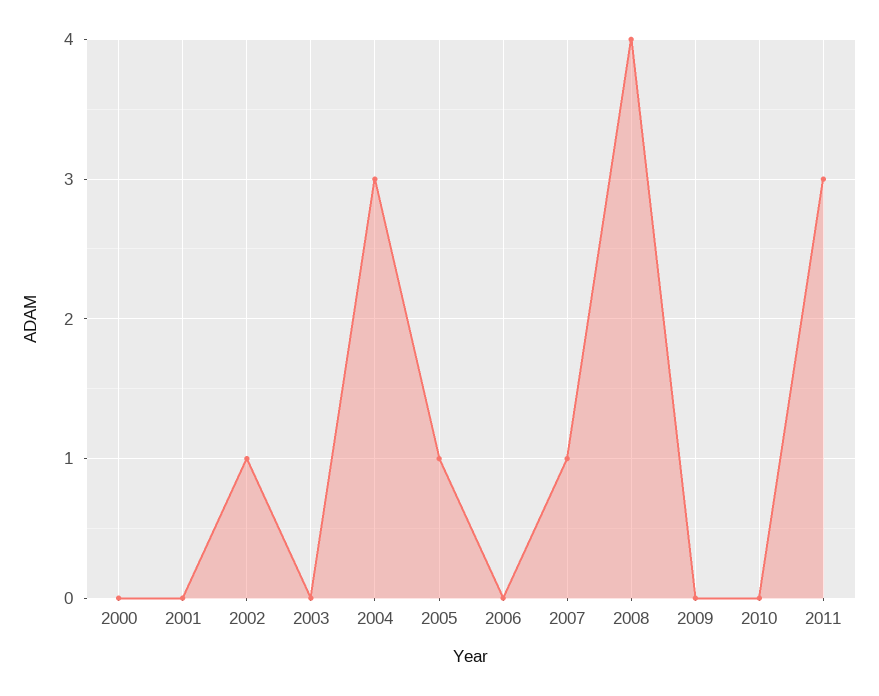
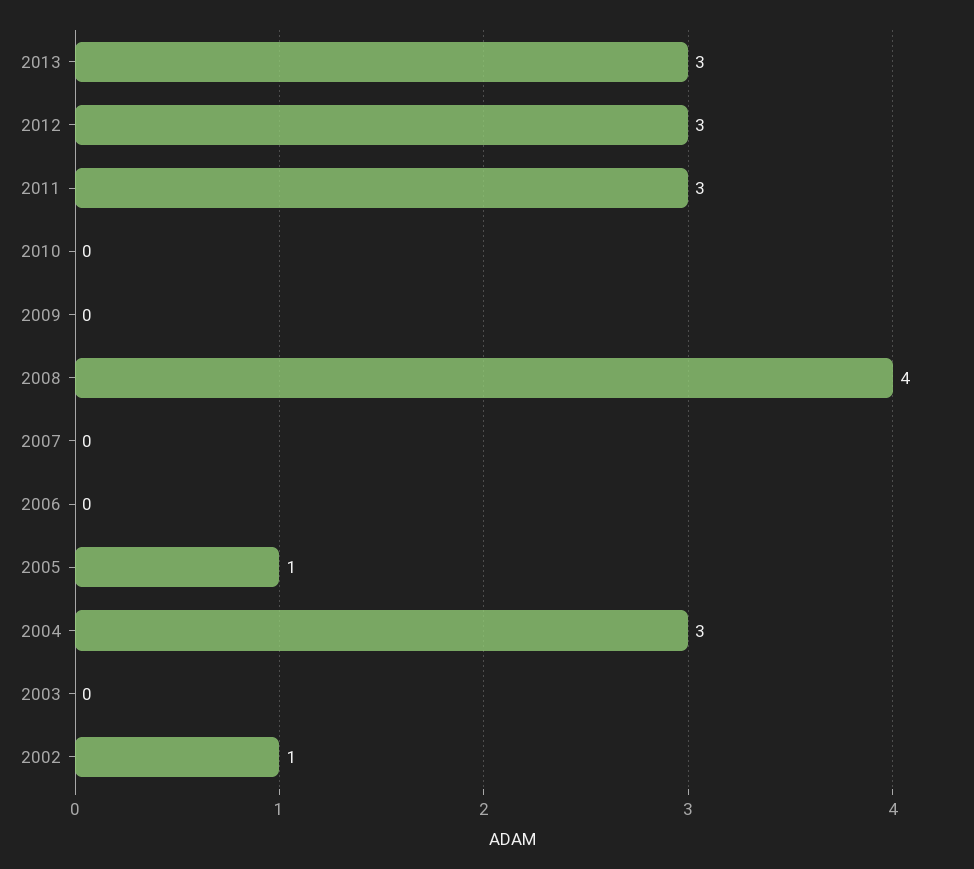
2000: 0 -> none
2001: 0 -> none
2007: 1 -> 0
2013: none -> 3
2012: none -> 3

